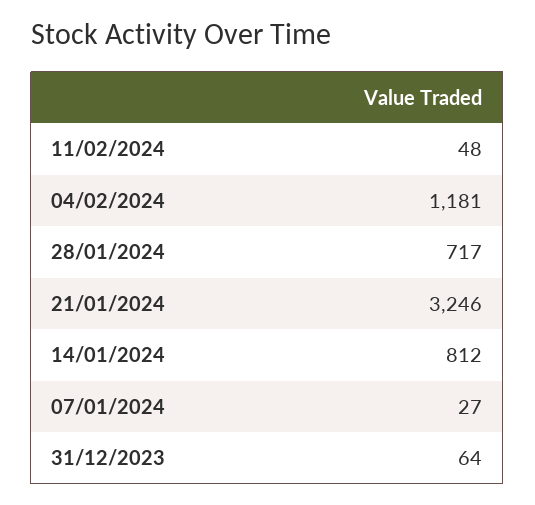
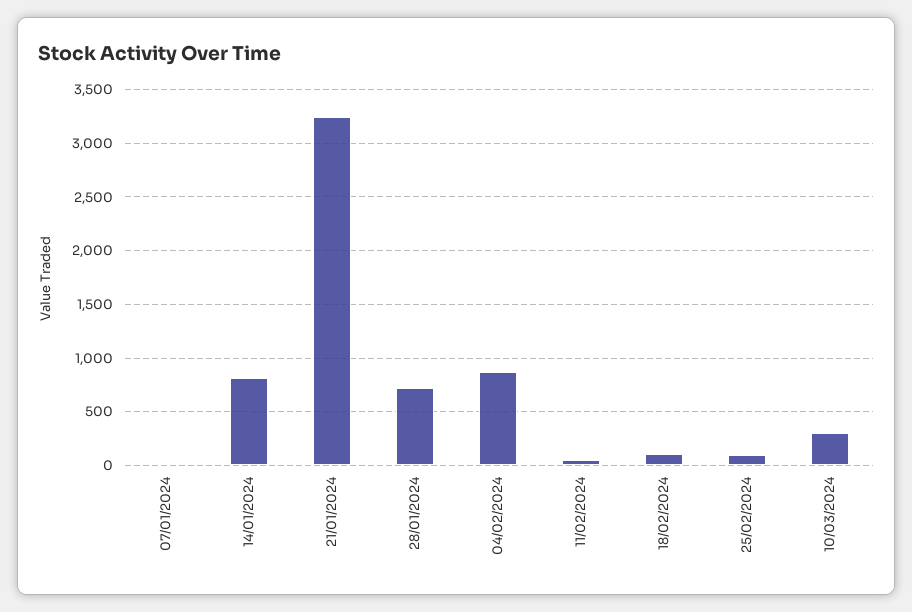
04/02/2024: 1181 -> 900
31/12/2023: 64 -> none
18/02/2024: none -> 100
25/02/2024: none -> 100
10/03/2024: none -> 300

